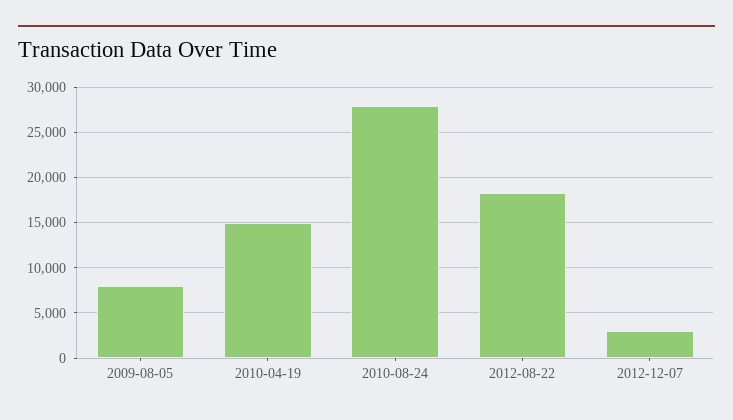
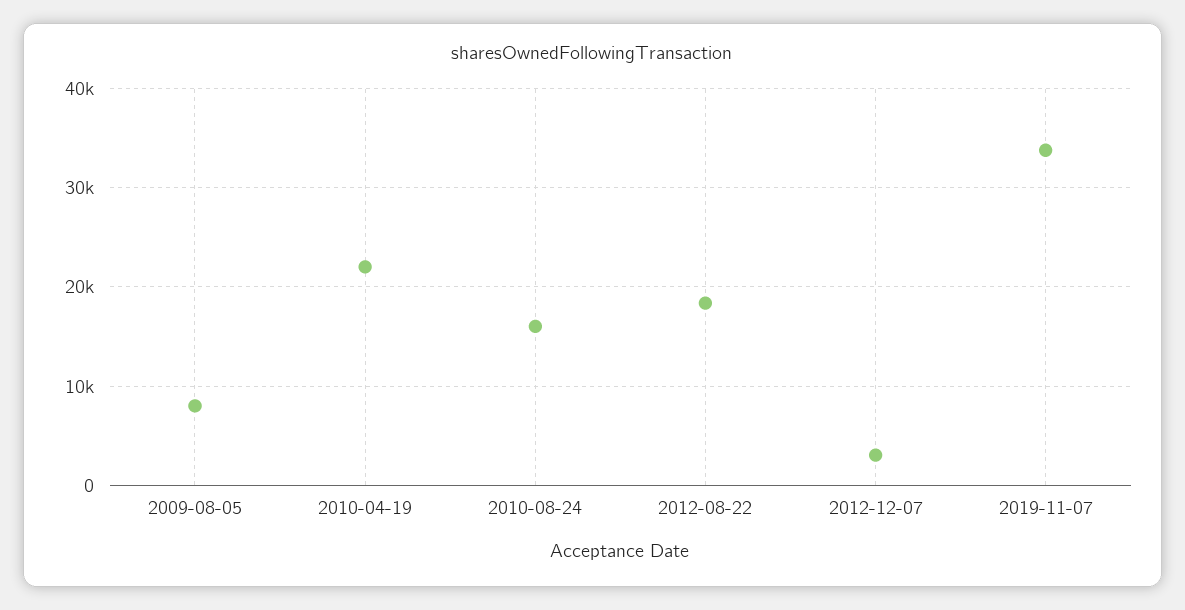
2010-04-19: 15000 -> 22000
2010-08-24: 28000 -> 16000
2019-11-07: none -> 34000

